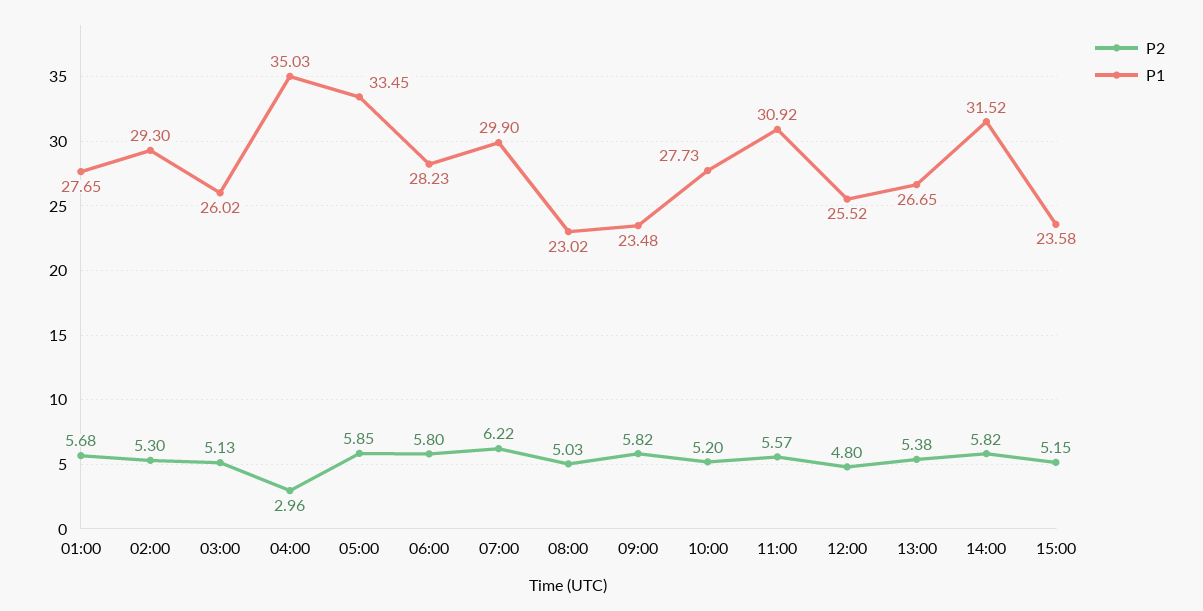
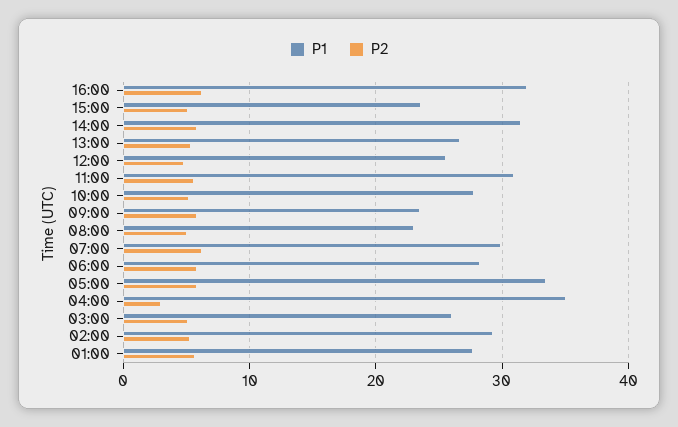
P1, 16:00: none -> 32
P2, 16:00: none -> 6

